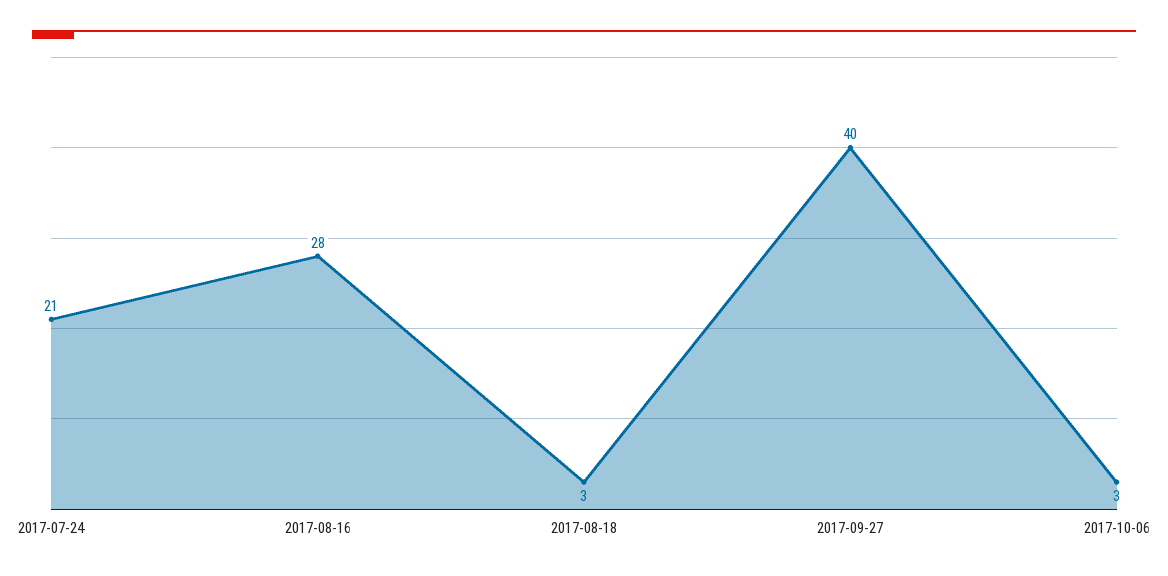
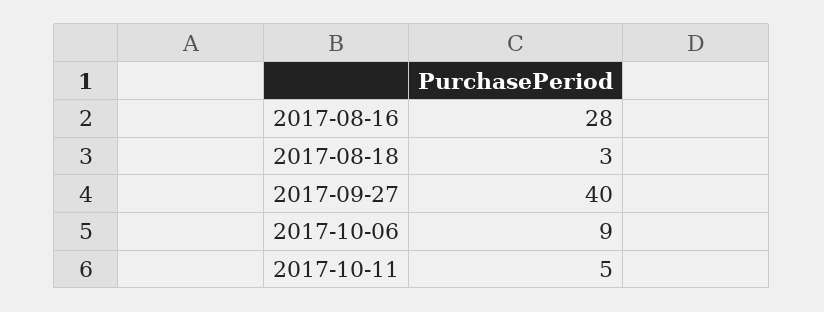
2017-07-24: 21 -> none
2017-10-06: 3 -> 9
2017-10-11: none -> 5

